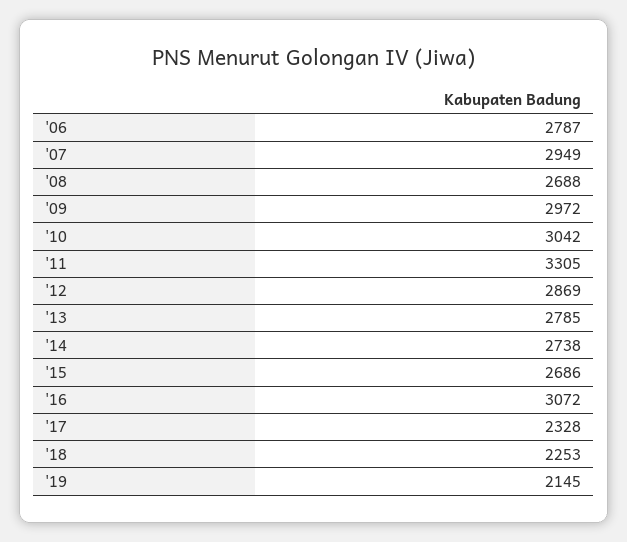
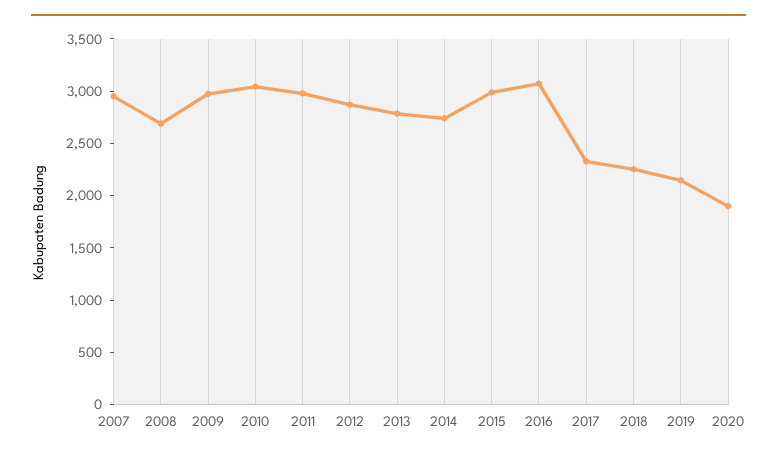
'06: 2787 -> none
'11: 3305 -> 3000
'15: 2686 -> 3000
2020: none -> 1900

